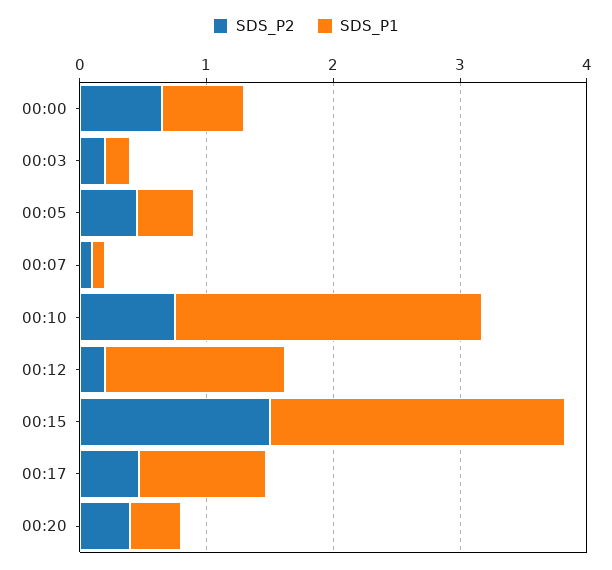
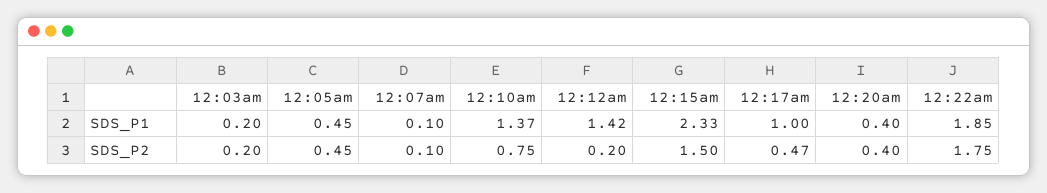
SDS_P2, 00:00: 0.6 -> none
SDS_P1, 00:00: 0.6 -> none
SDS_P1, 00:10: 2.4 -> 1.37
SDS_P1, 12:22am: none -> 1.85
SDS_P2, 12:22am: none -> 1.75

